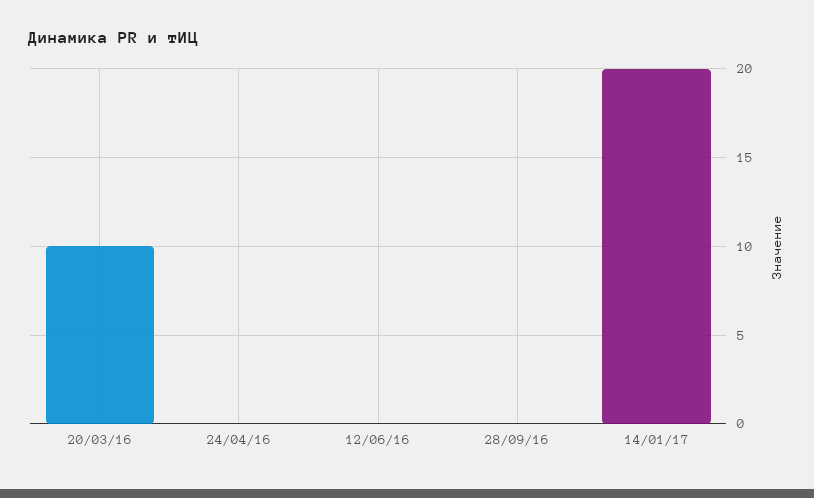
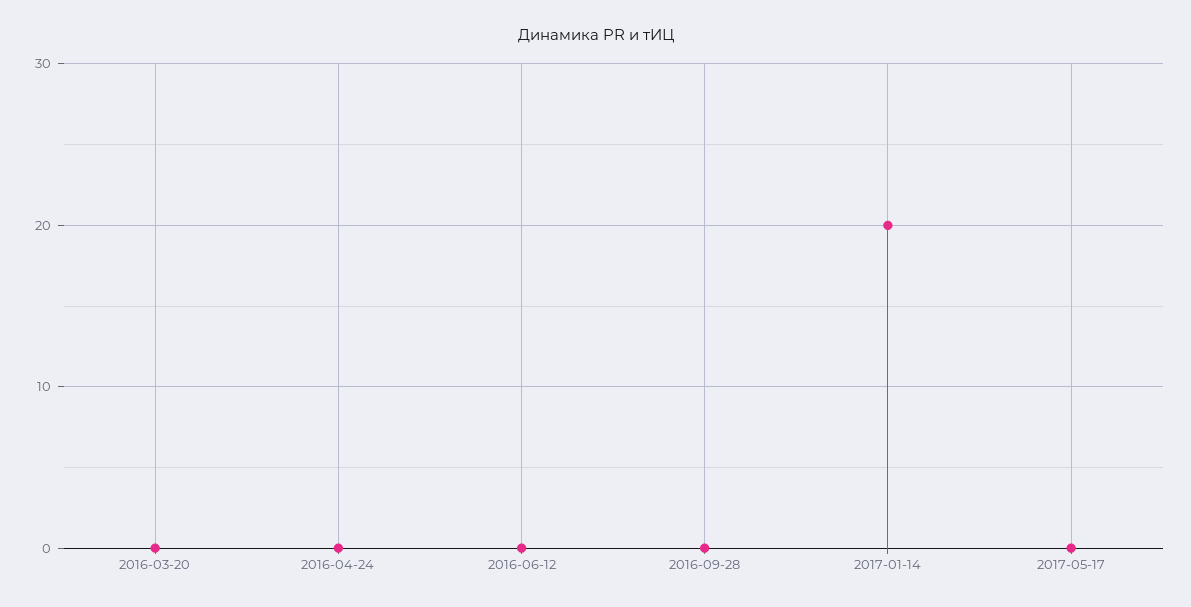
20/03/16: 10 -> 0
2017-05-17: none -> 0

